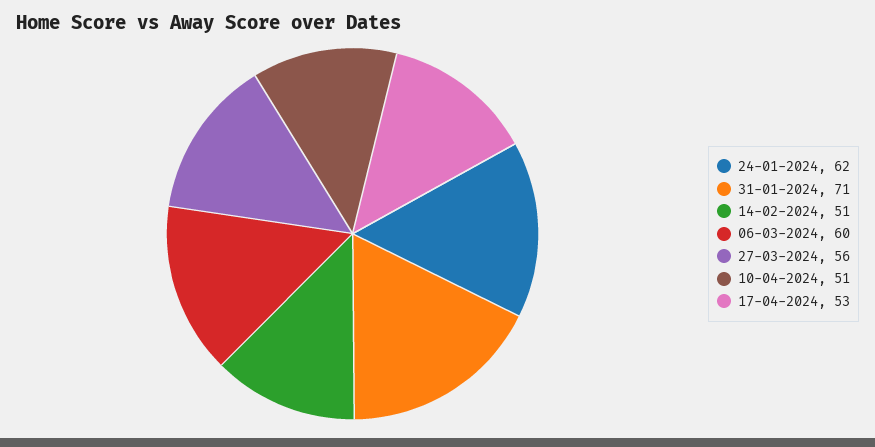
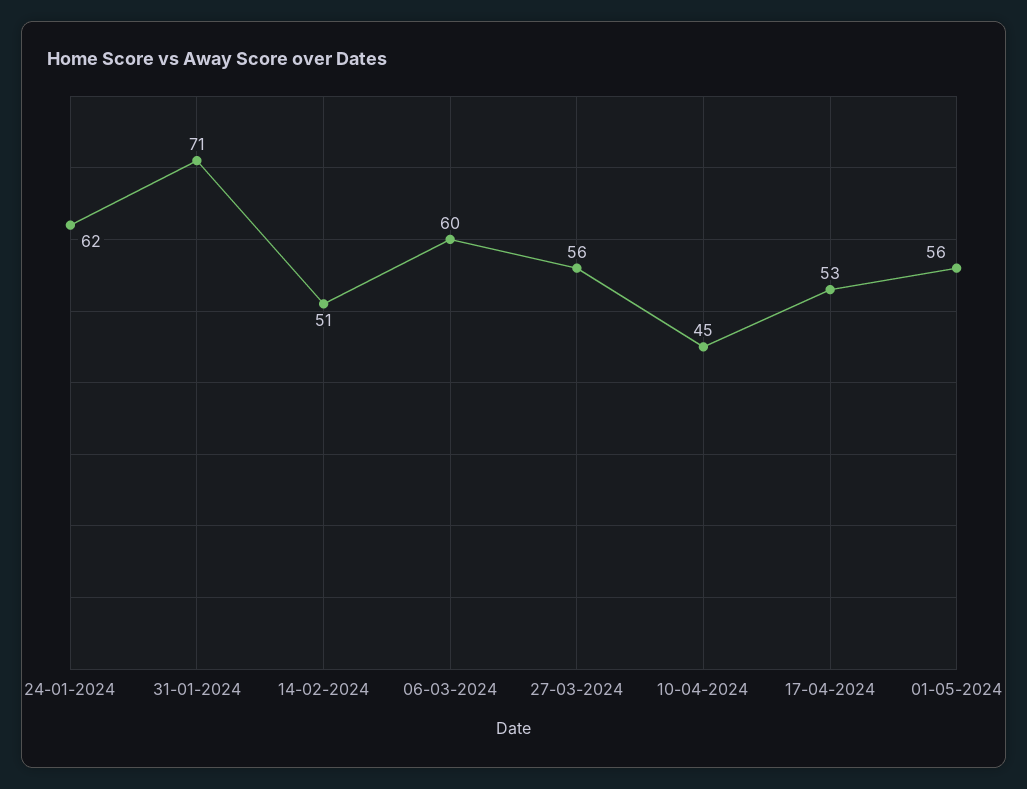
10-04-2024: 51 -> 45
01-05-2024: none -> 56

